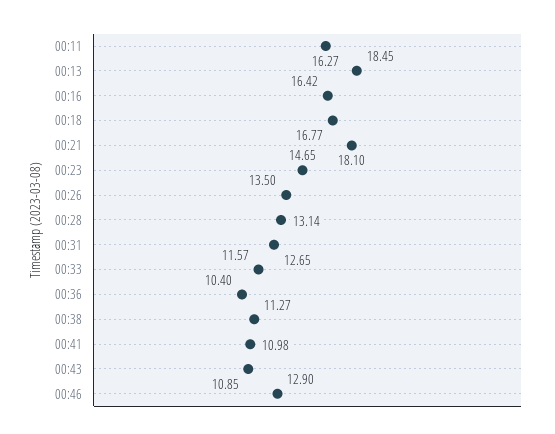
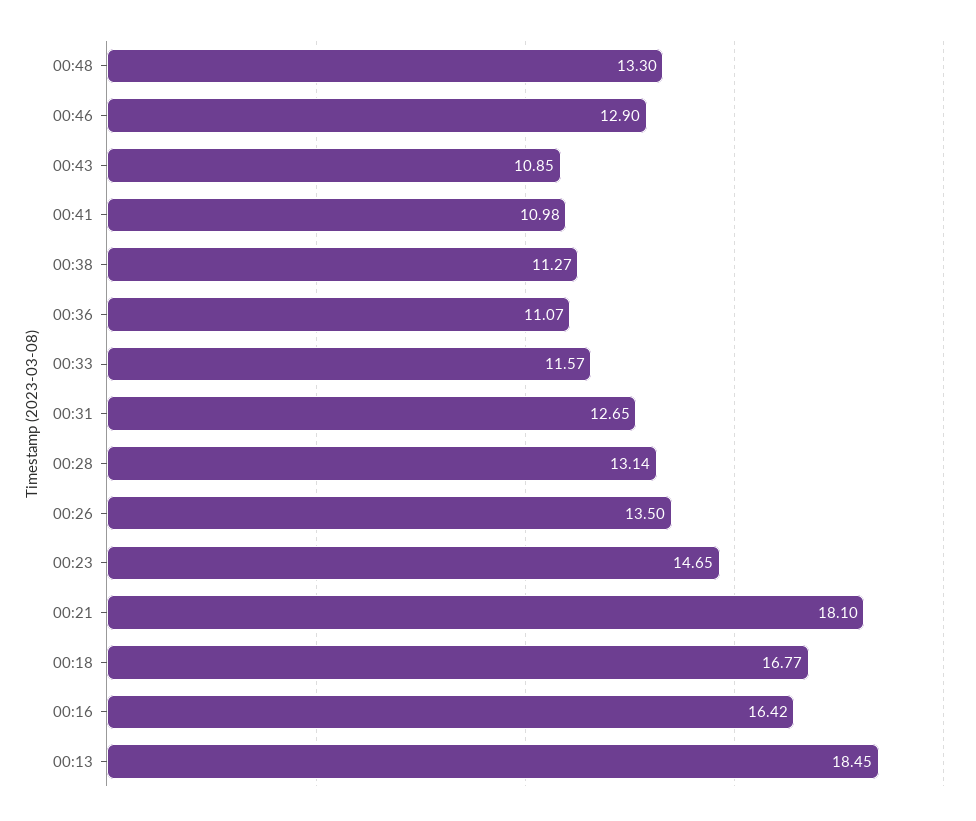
00:11: 16.27 -> none
00:36: 10.4 -> 11.07
00:48: none -> 13.3

